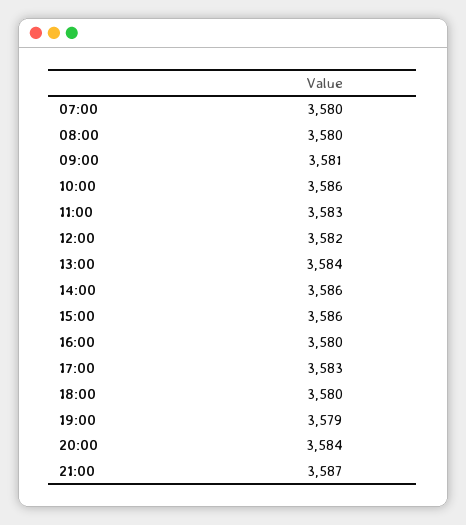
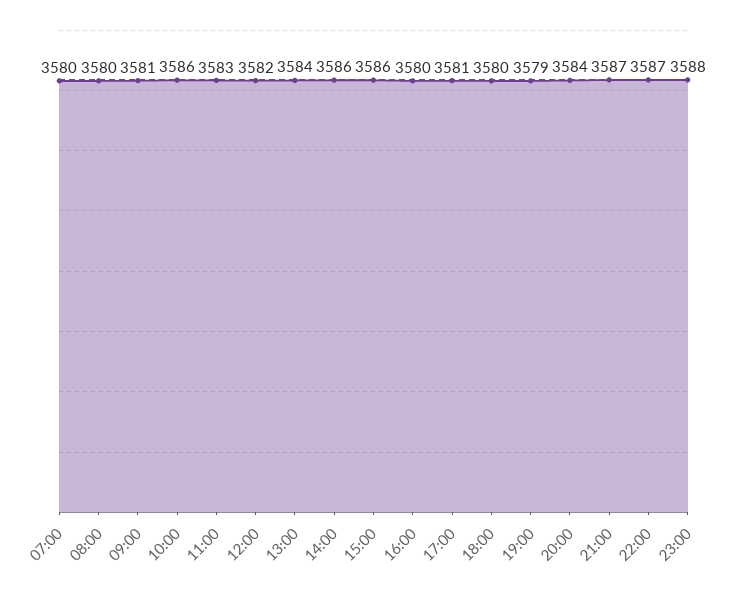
17:00: 3583 -> 3581
22:00: none -> 3587
23:00: none -> 3588

